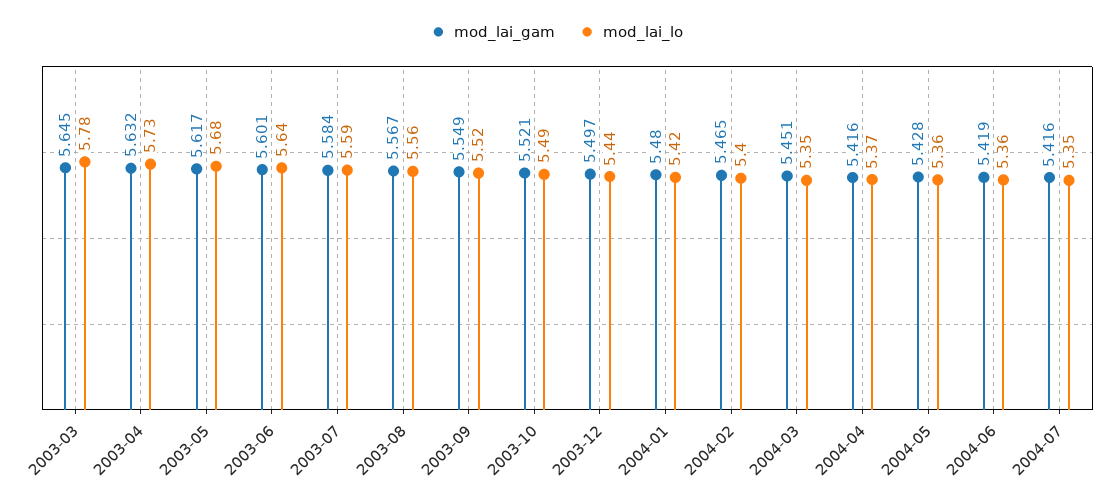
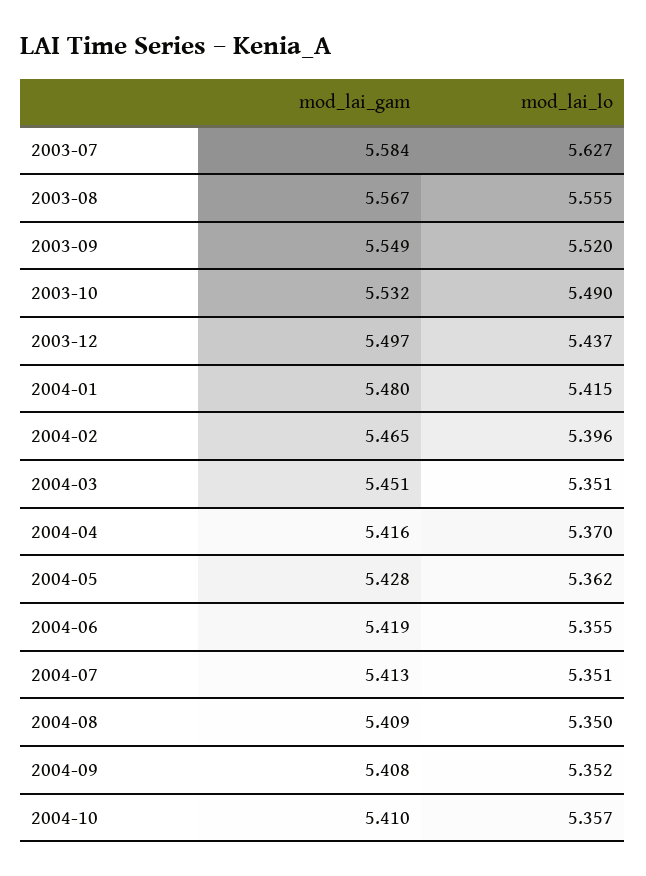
mod_lai_gam, 2003-03: 5.645 -> none
mod_lai_lo, 2003-03: 5.78 -> none
mod_lai_gam, 2003-04: 5.632 -> none
mod_lai_lo, 2003-04: 5.73 -> none
mod_lai_gam, 2003-05: 5.617 -> none
mod_lai_lo, 2003-05: 5.68 -> none
mod_lai_gam, 2003-06: 5.601 -> none
mod_lai_lo, 2003-06: 5.64 -> none
mod_lai_lo, 2003-07: 5.59 -> 5.627
mod_lai_gam, 2003-10: 5.521 -> 5.532
mod_lai_gam, 2004-07: 5.416 -> 5.413
mod_lai_gam, 2004-08: none -> 5.409
mod_lai_lo, 2004-08: none -> 5.35
mod_lai_gam, 2004-09: none -> 5.408
mod_lai_lo, 2004-09: none -> 5.352
mod_lai_gam, 2004-10: none -> 5.41
mod_lai_lo, 2004-10: none -> 5.357

